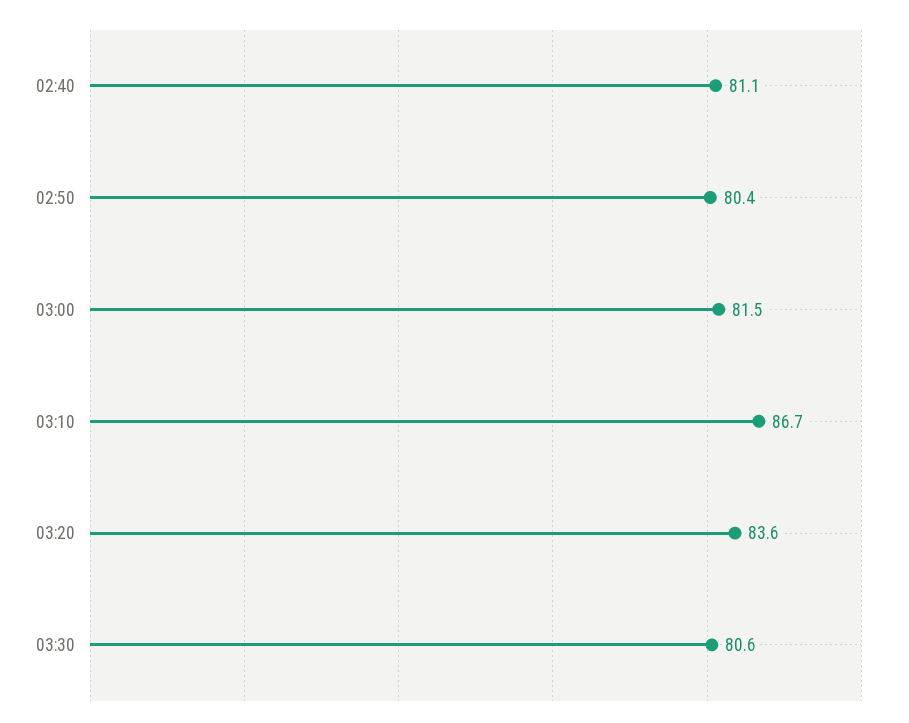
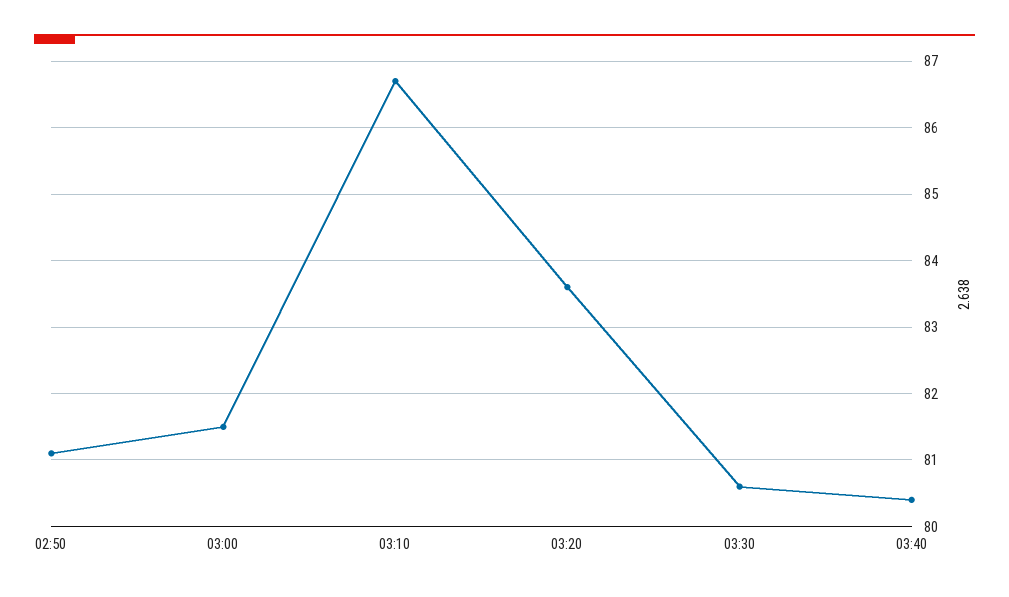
02:40: 81.1 -> none
02:50: 80.4 -> 81.1
03:40: none -> 80.4

